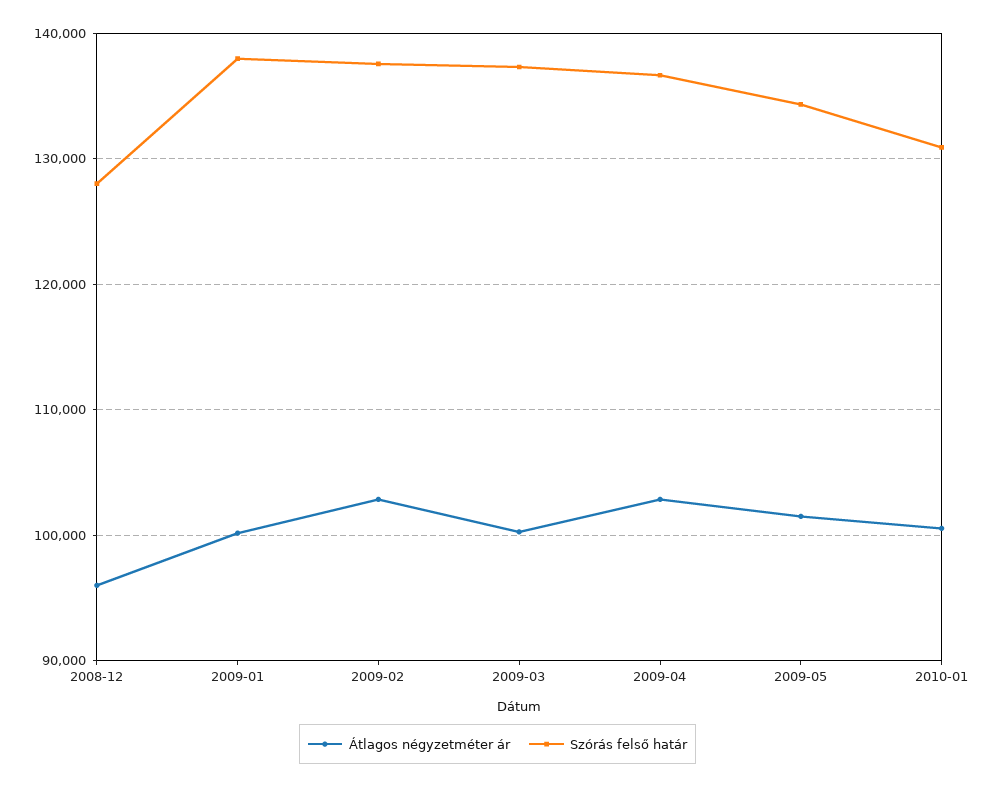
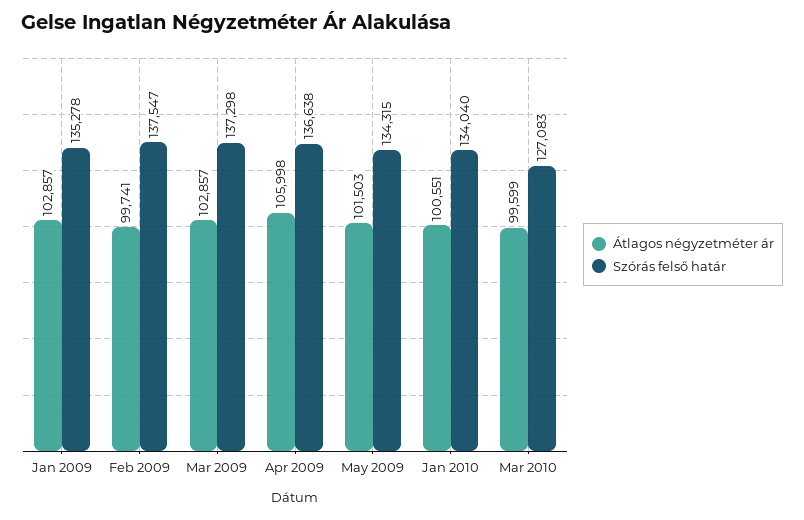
Átlagos négyzetméter ár, 2008-12: 96000 -> none
Szórás felső határ, 2008-12: 128000 -> none
Átlagos négyzetméter ár, 2009-01: 100000 -> 102857
Szórás felső határ, 2009-01: 138000 -> 135278
Átlagos négyzetméter ár, 2009-02: 103000 -> 99741
Átlagos négyzetméter ár, 2009-03: 100000 -> 102857
Átlagos négyzetméter ár, 2009-04: 103000 -> 105998
Szórás felső határ, 2010-01: 131000 -> 134040
Átlagos négyzetméter ár, Mar 2010: none -> 99599
Szórás felső határ, Mar 2010: none -> 127083

